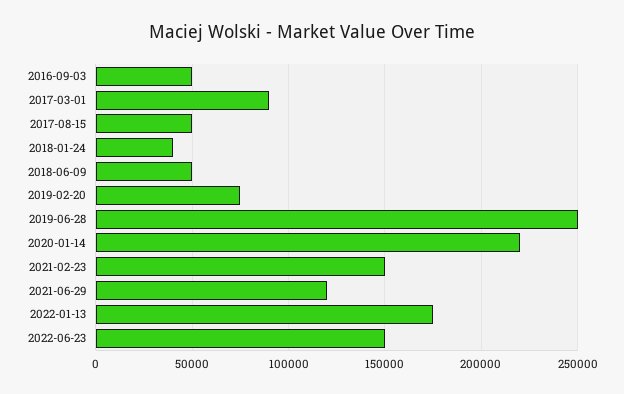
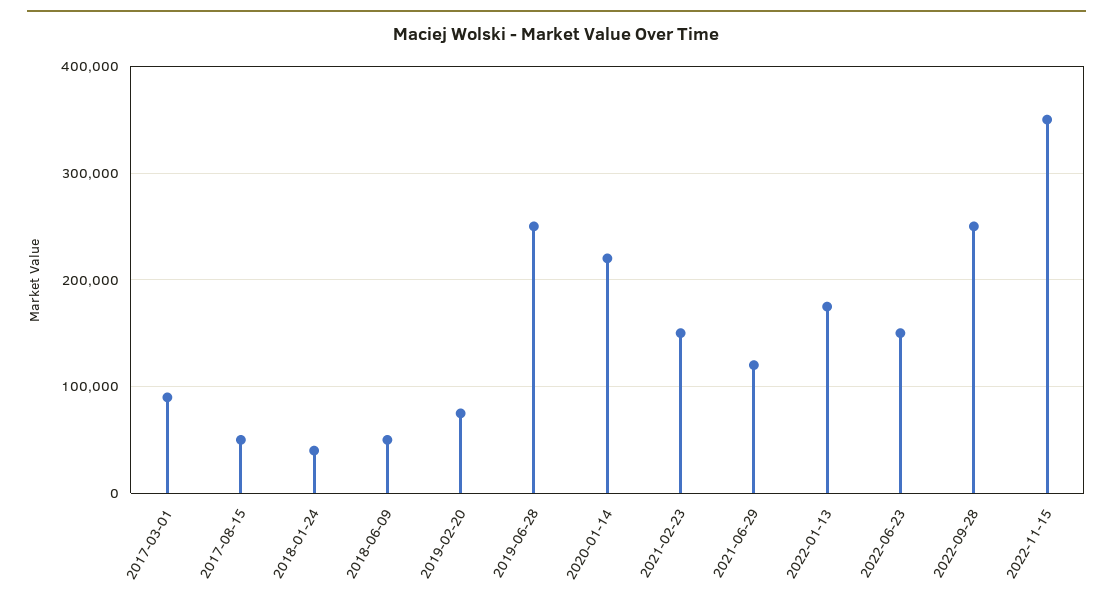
2016-09-03: 50000 -> none
2022-09-28: none -> 250000
2022-11-15: none -> 350000

